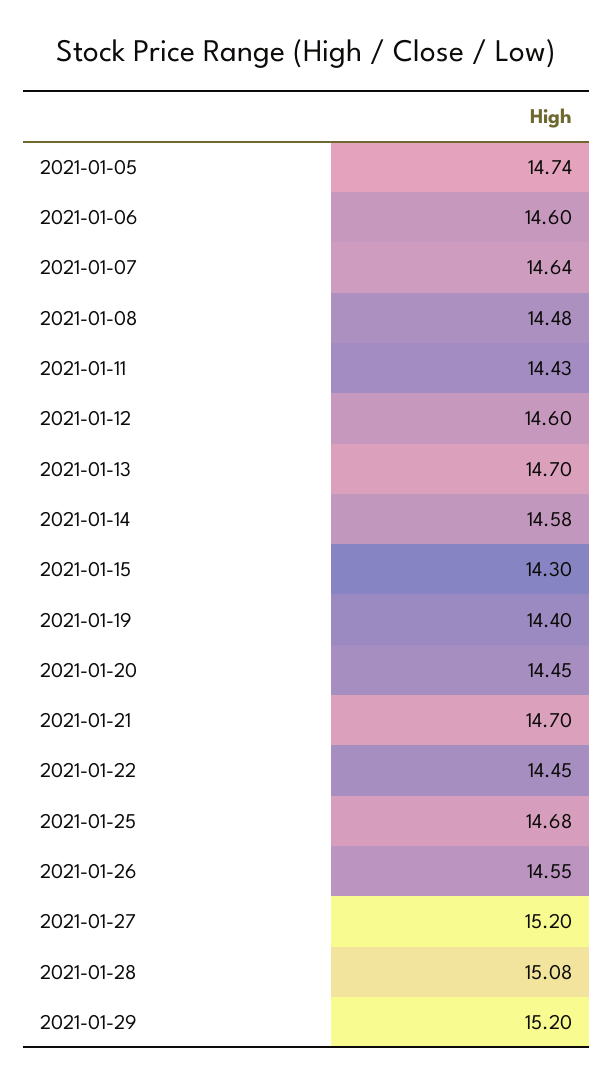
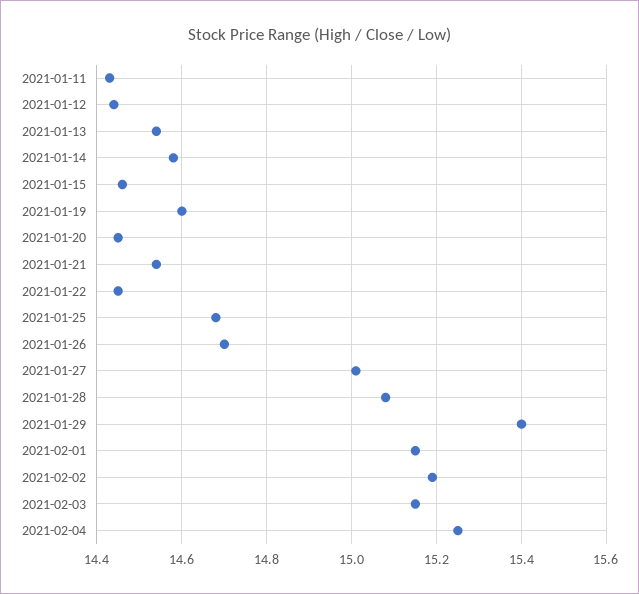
2021-01-05: 14.74 -> none
2021-01-06: 14.6 -> none
2021-01-07: 14.64 -> none
2021-01-08: 14.48 -> none
2021-01-12: 14.6 -> 14.45
2021-01-13: 14.7 -> 14.55
2021-01-15: 14.3 -> 14.45
2021-01-19: 14.4 -> 14.6
2021-01-21: 14.7 -> 14.55
2021-01-26: 14.55 -> 14.7
2021-01-27: 15.2 -> 15
2021-01-29: 15.2 -> 15.4
2021-02-01: none -> 15.15
2021-02-02: none -> 15.2
2021-02-03: none -> 15.15
2021-02-04: none -> 15.25

